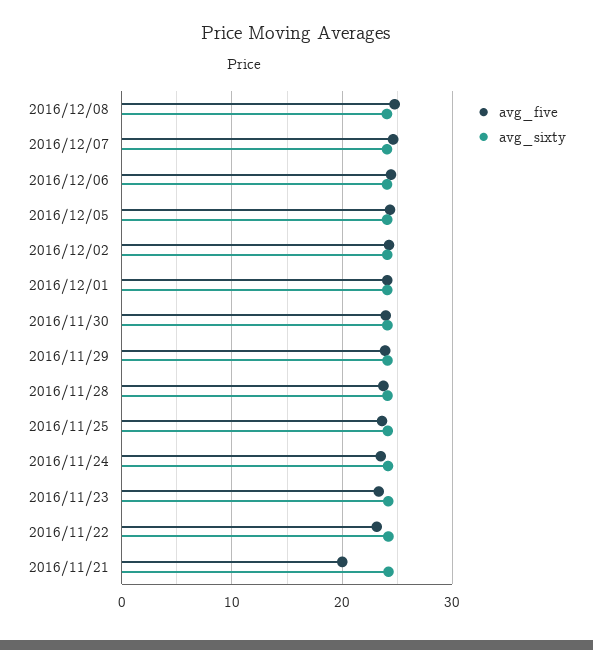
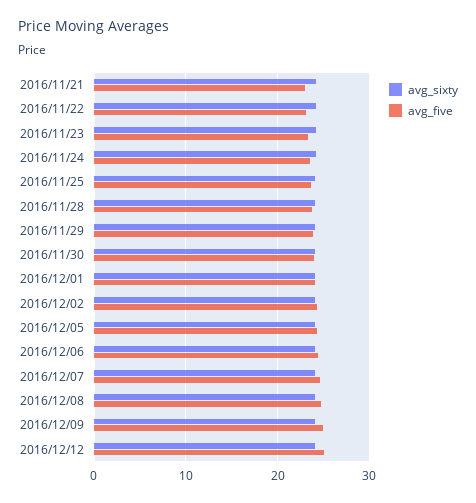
avg_five, 2016/11/21: 20 -> 23
avg_sixty, 2016/12/09: none -> 24
avg_five, 2016/12/09: none -> 25
avg_sixty, 2016/12/12: none -> 24
avg_five, 2016/12/12: none -> 25

